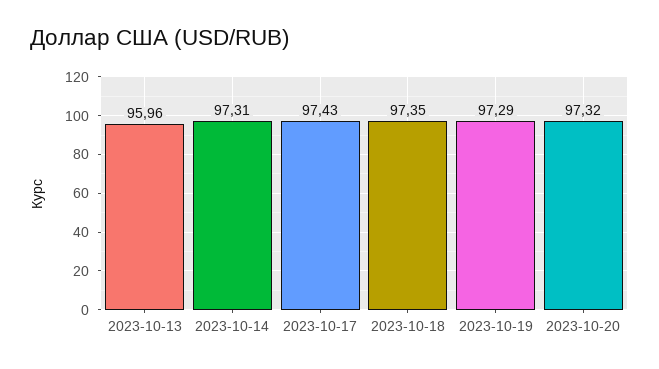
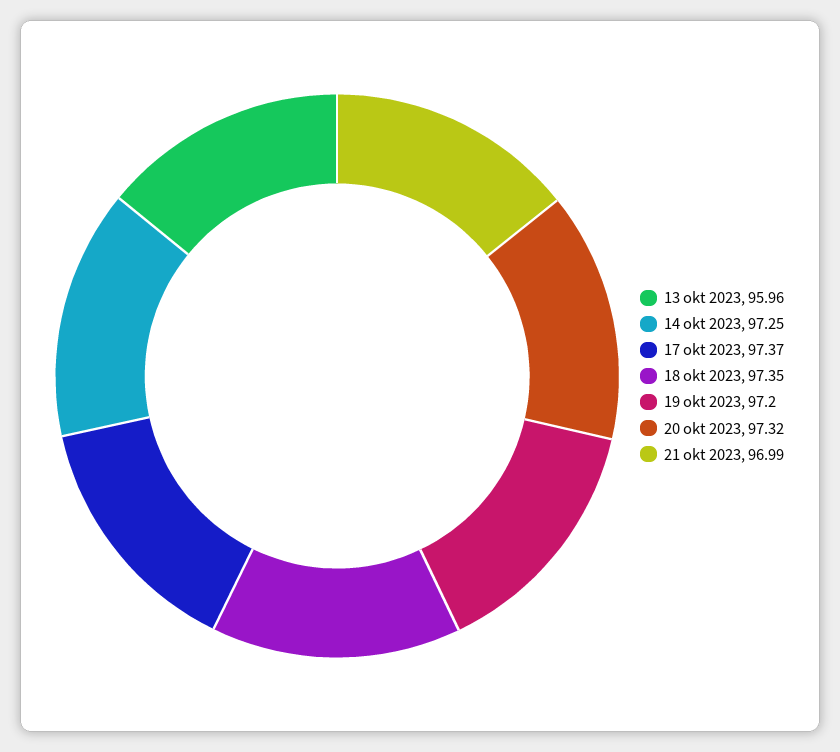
2023-10-14: 97.31 -> 97.25
2023-10-17: 97.43 -> 97.37
2023-10-19: 97.29 -> 97.2
21 okt 2023: none -> 96.99

